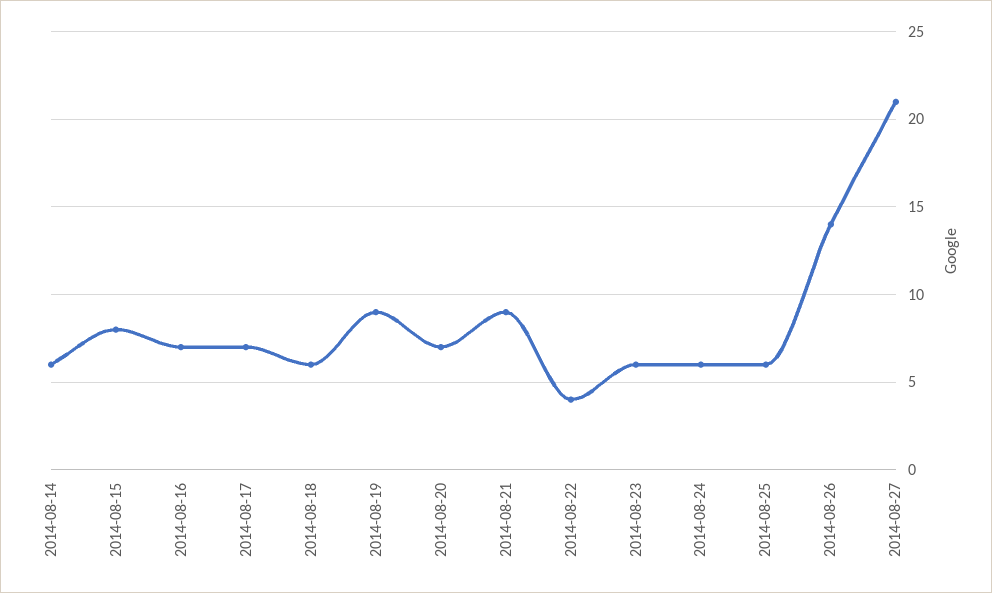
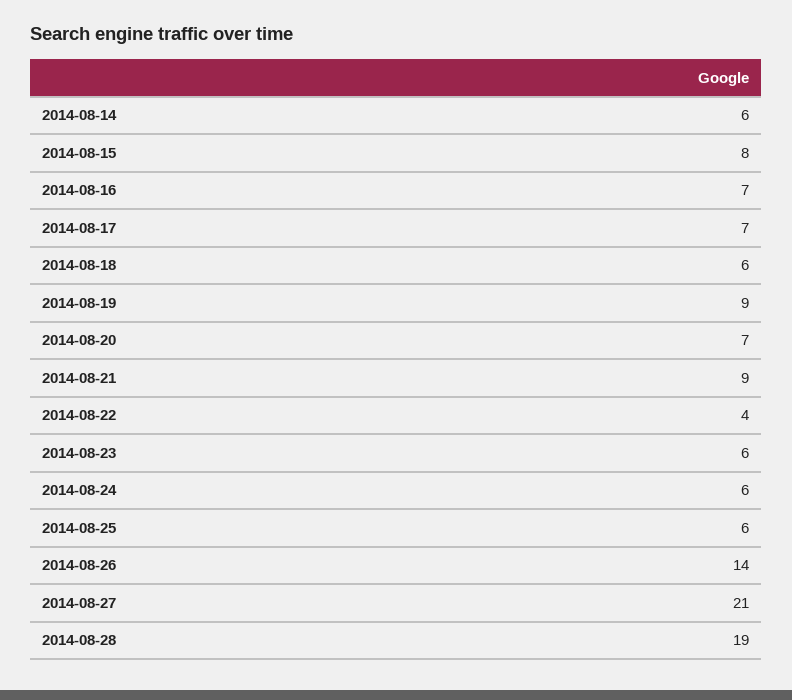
2014-08-28: none -> 19

